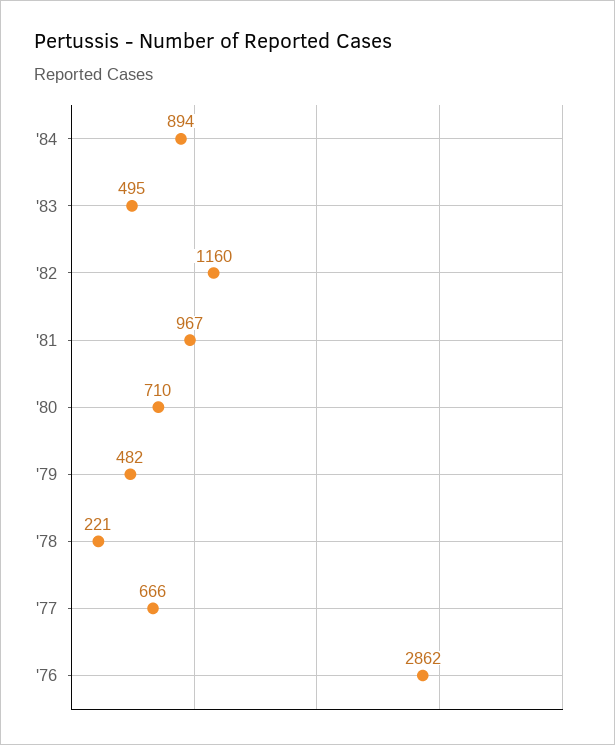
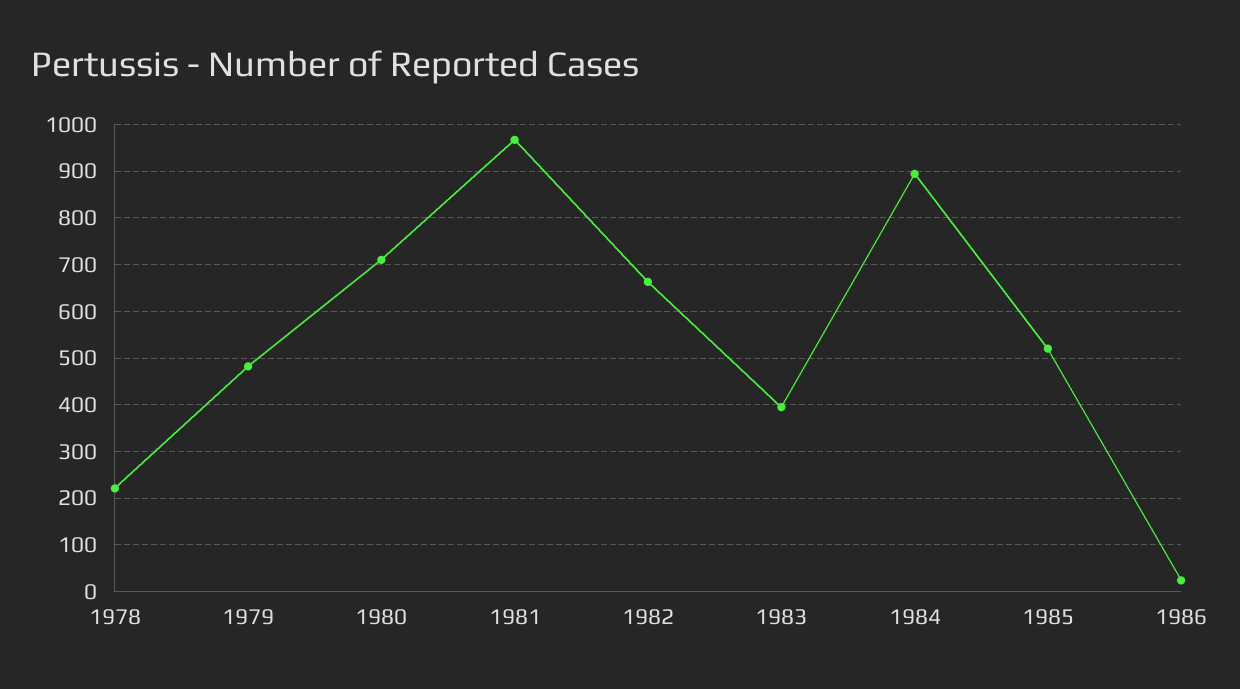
'83: 495 -> 400
'82: 1160 -> 660
'77: 666 -> none
'76: 2862 -> none
1985: none -> 520
1986: none -> 20

